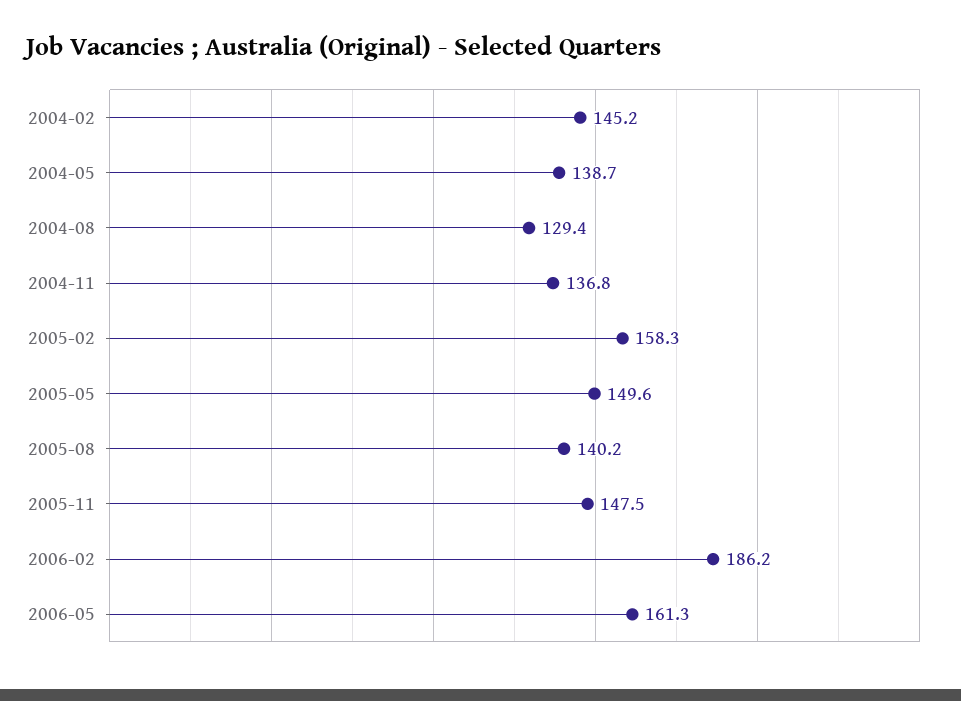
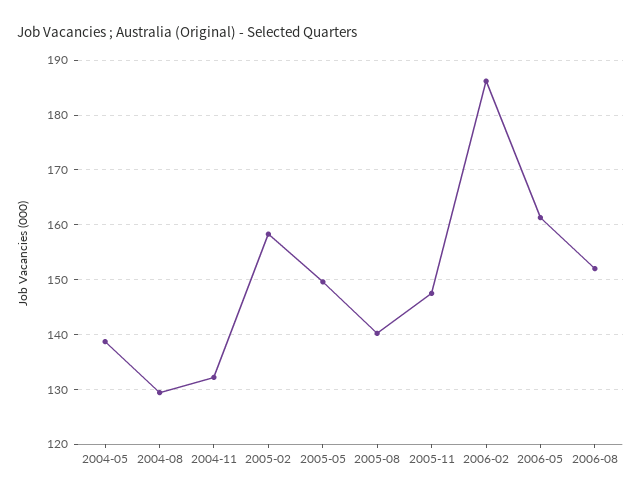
2004-02: 145.2 -> none
2004-11: 136.8 -> 132
2006-08: none -> 152

